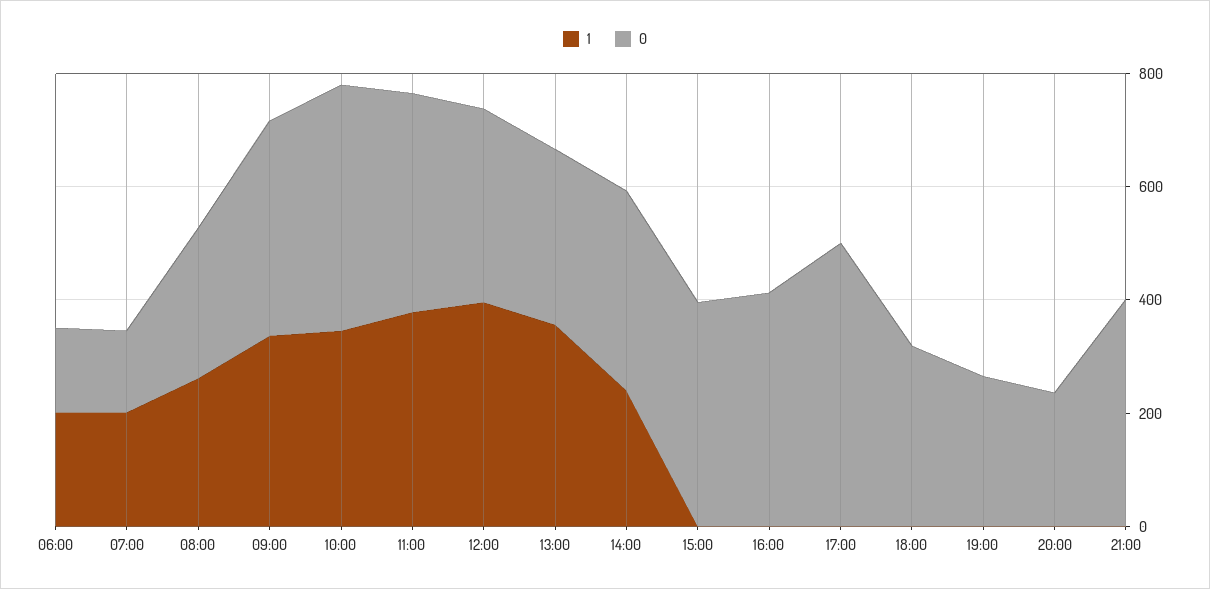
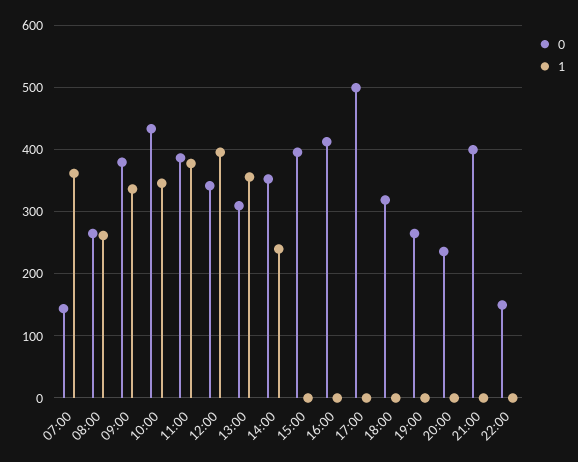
1, 06:00: 200 -> none
0, 06:00: 150 -> none
1, 07:00: 200 -> 360
0, 22:00: none -> 150
1, 22:00: none -> 0

